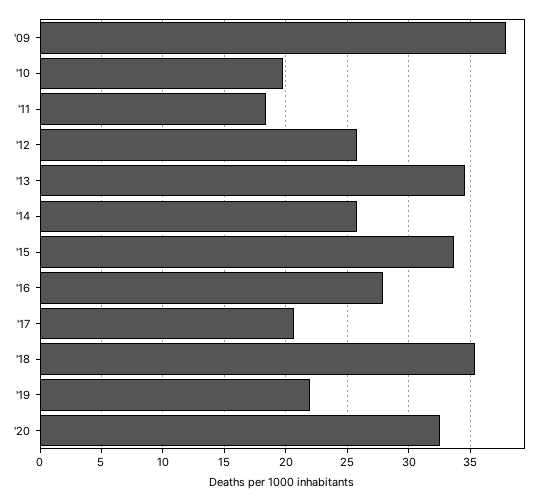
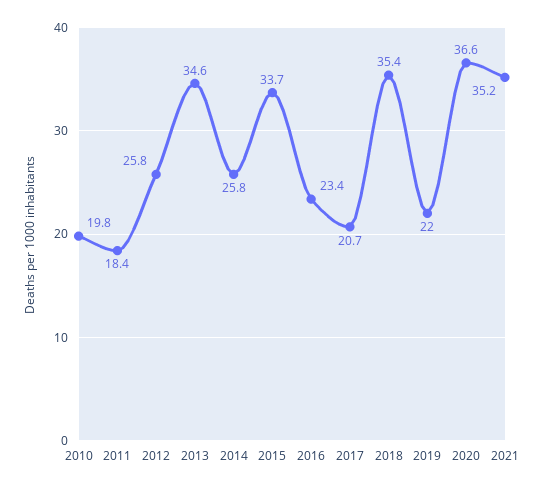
'09: 38 -> none
'16: 28 -> 23.4
'20: 32.5 -> 36.6
2021: none -> 35.2

